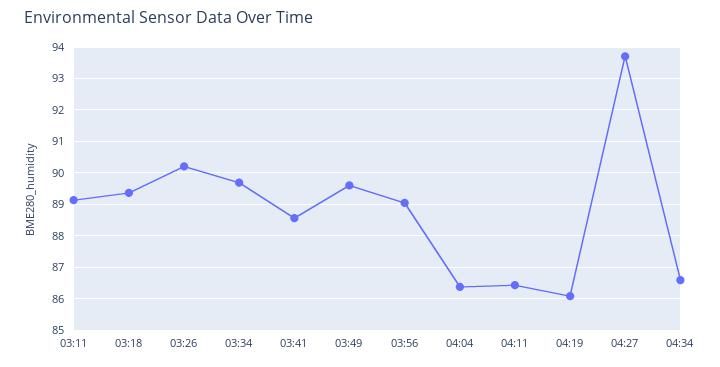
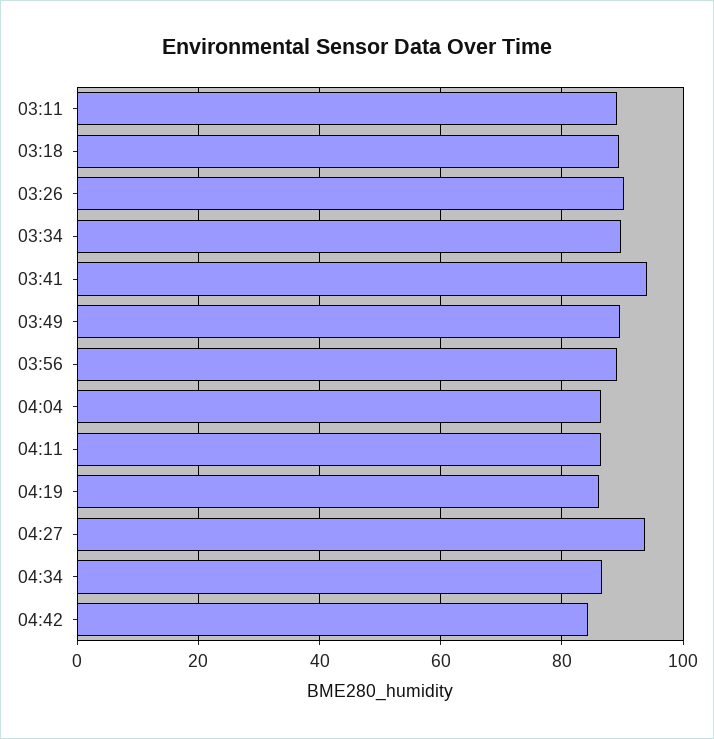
03:41: 88.6 -> 94
04:42: none -> 84

